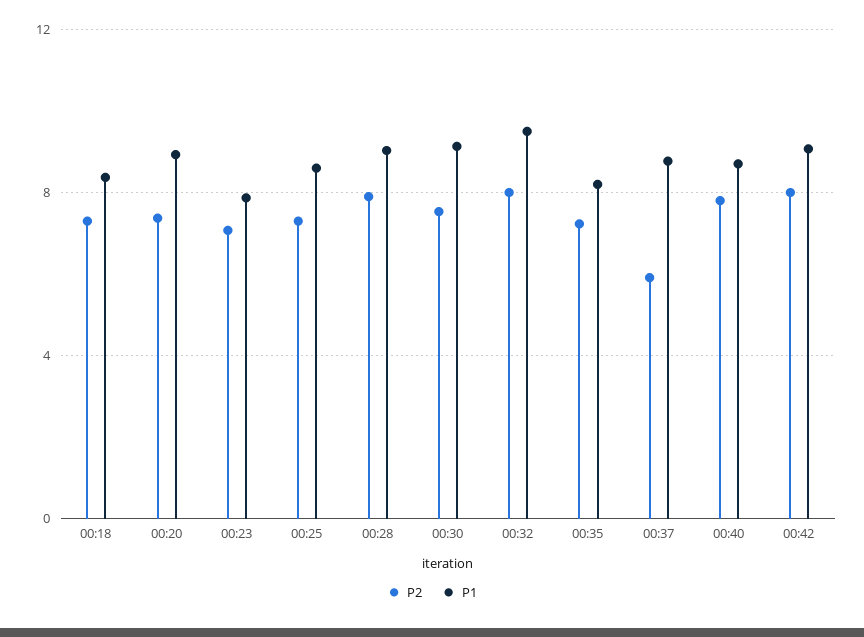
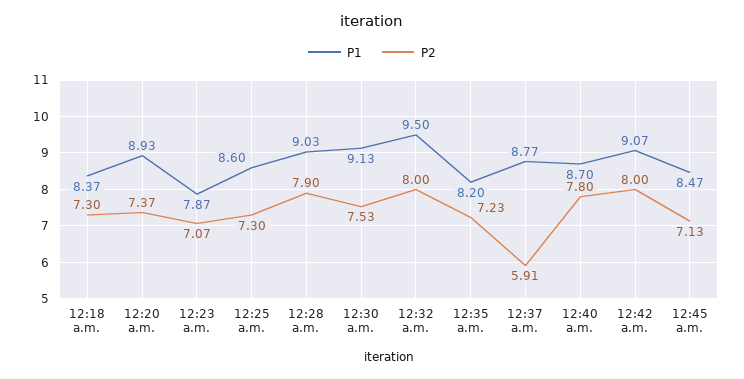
P1, 12:45 a.m.: none -> 8.47
P2, 12:45 a.m.: none -> 7.13

